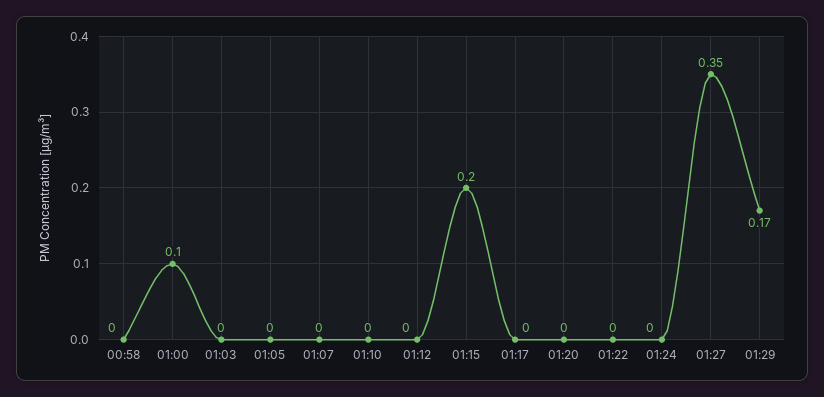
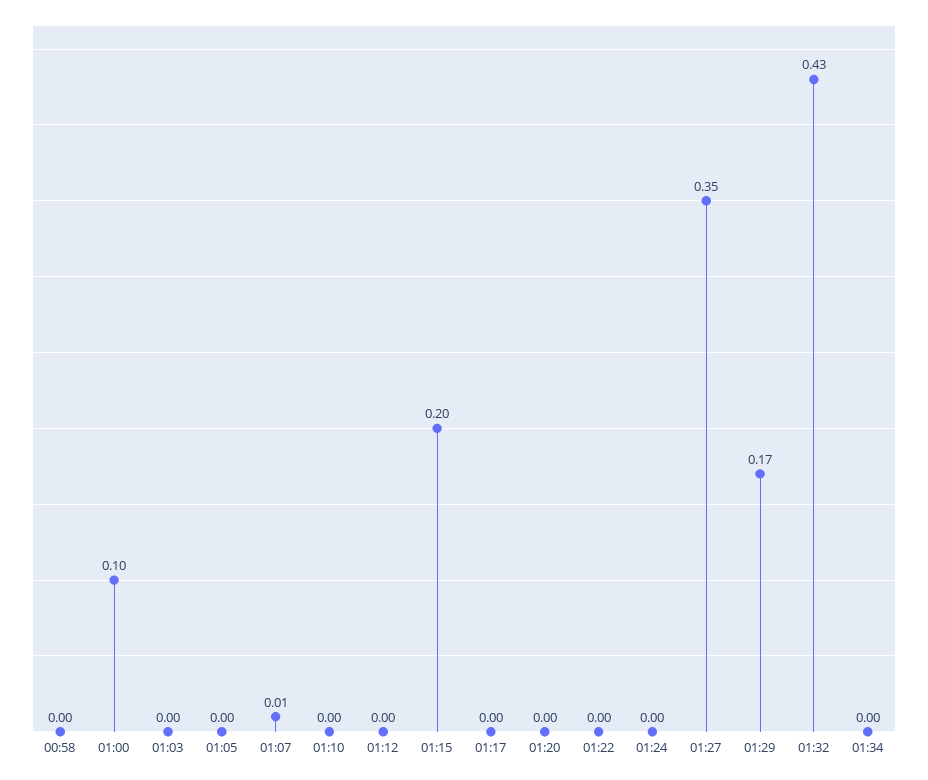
01:07: 0 -> 0.01
01:32: none -> 0.43
01:34: none -> 0

